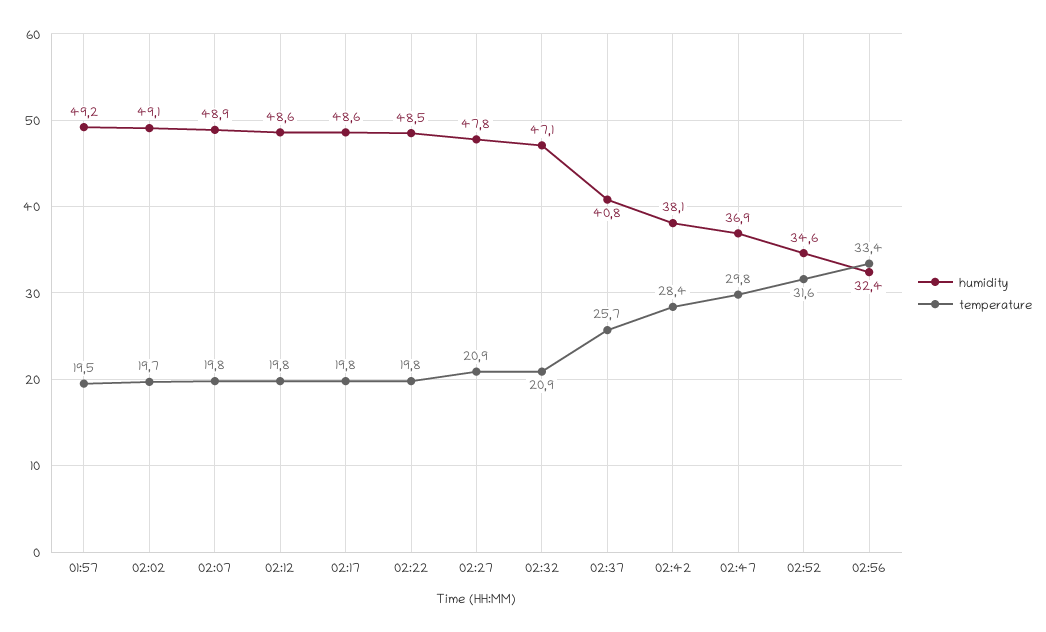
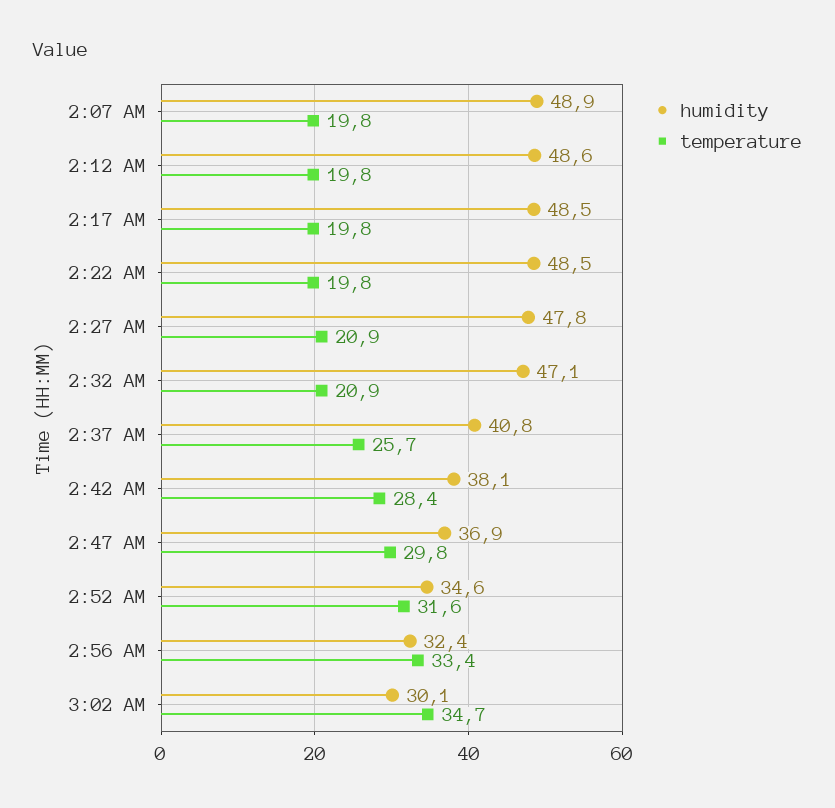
humidity, 01:57: 49.2 -> none
temperature, 01:57: 19.5 -> none
humidity, 02:02: 49.1 -> none
temperature, 02:02: 19.7 -> none
humidity, 02:17: 48.6 -> 48.5
humidity, 3:02 AM: none -> 30.1
temperature, 3:02 AM: none -> 34.7

